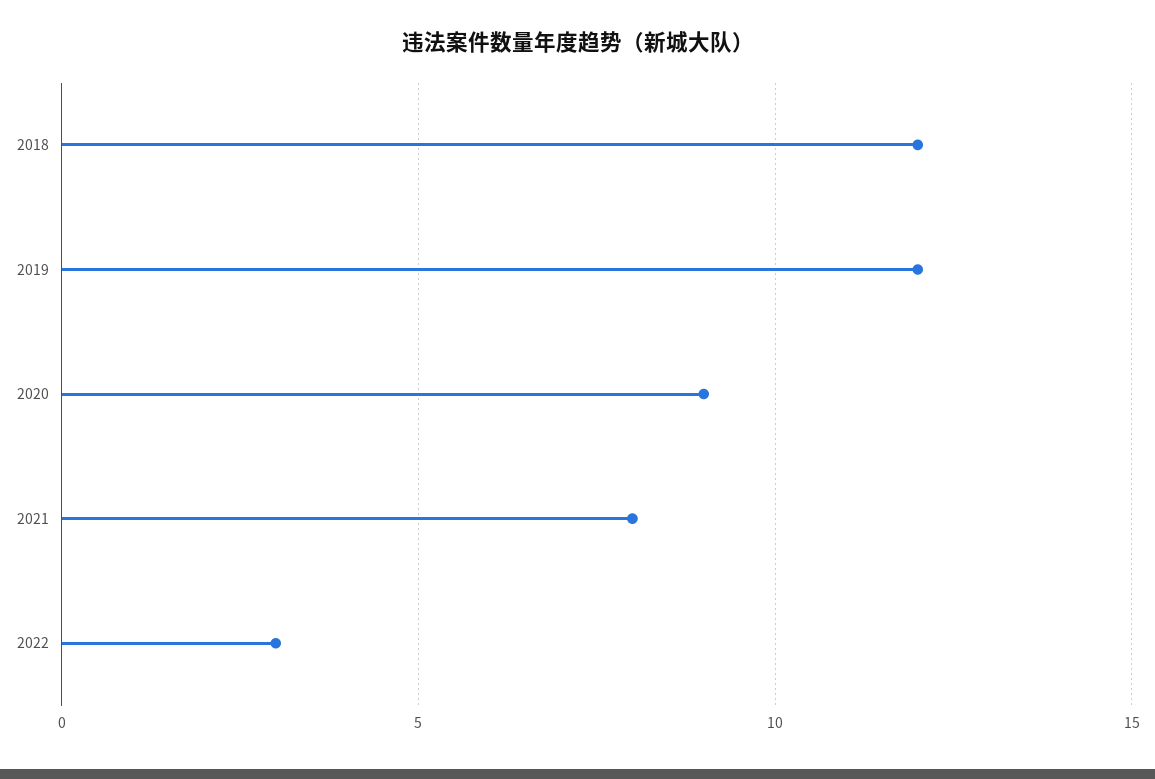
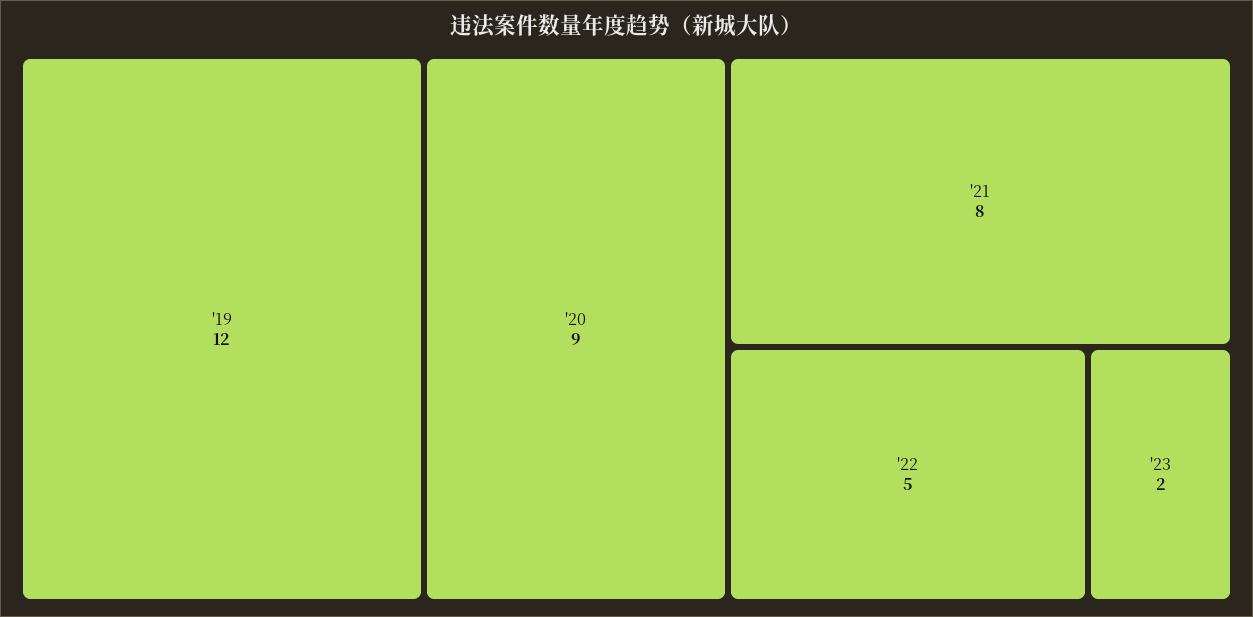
2018: 12 -> none
2022: 3 -> 5
'23: none -> 2

